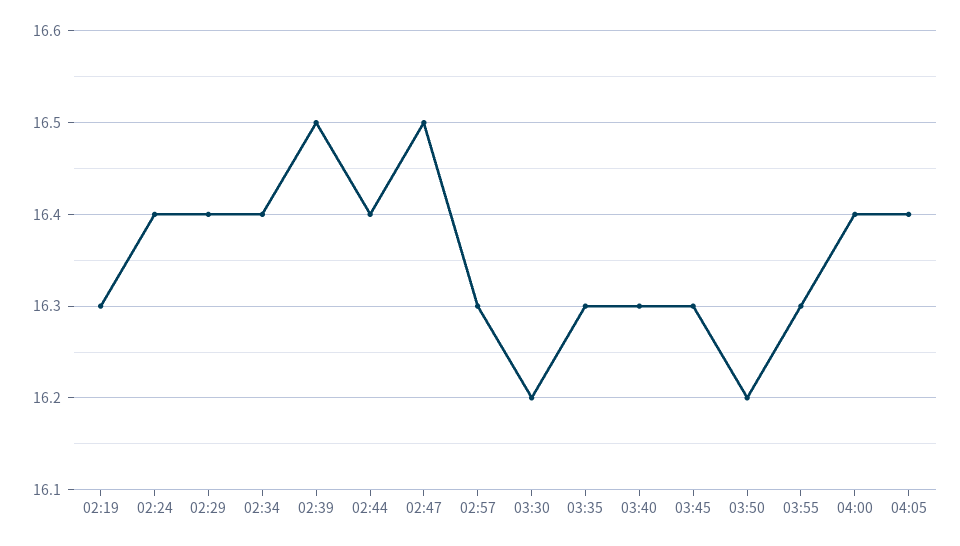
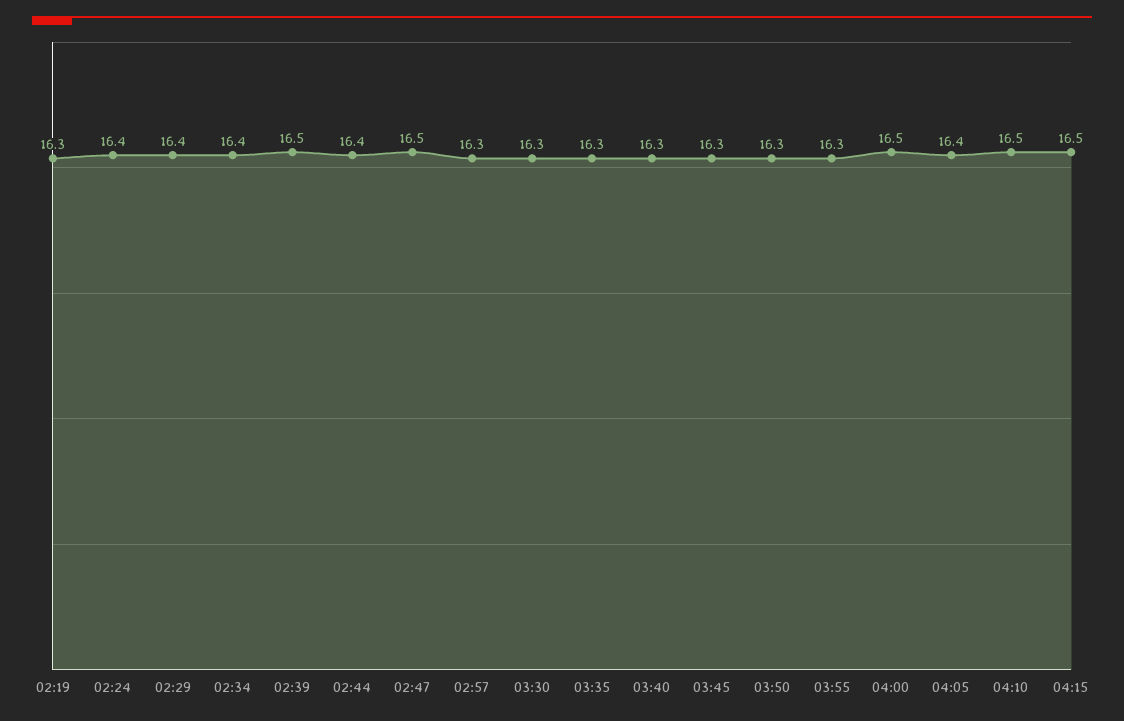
03:30: 16.2 -> 16.3
03:50: 16.2 -> 16.3
04:00: 16.4 -> 16.5
04:10: none -> 16.5
04:15: none -> 16.5

